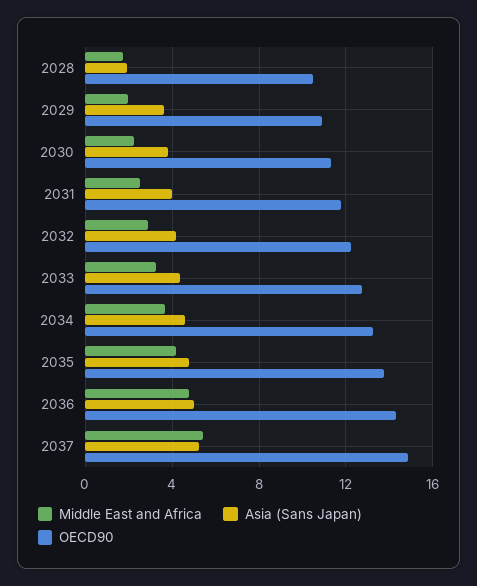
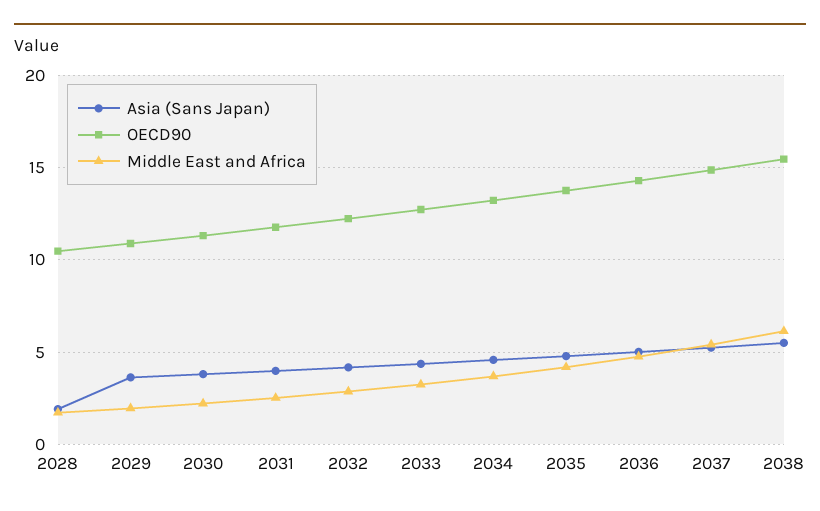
Asia (Sans Japan), 2038: none -> 5.5
OECD90, 2038: none -> 15.5
Middle East and Africa, 2038: none -> 6

